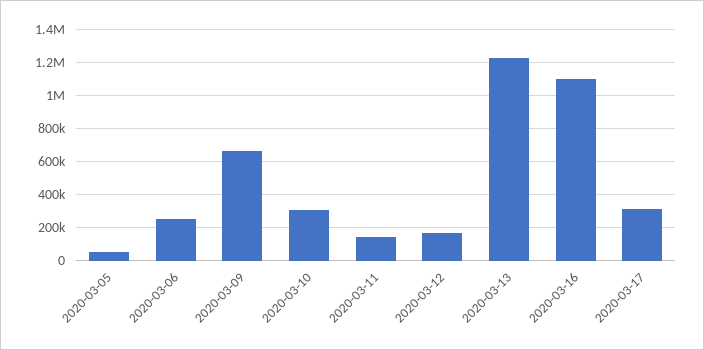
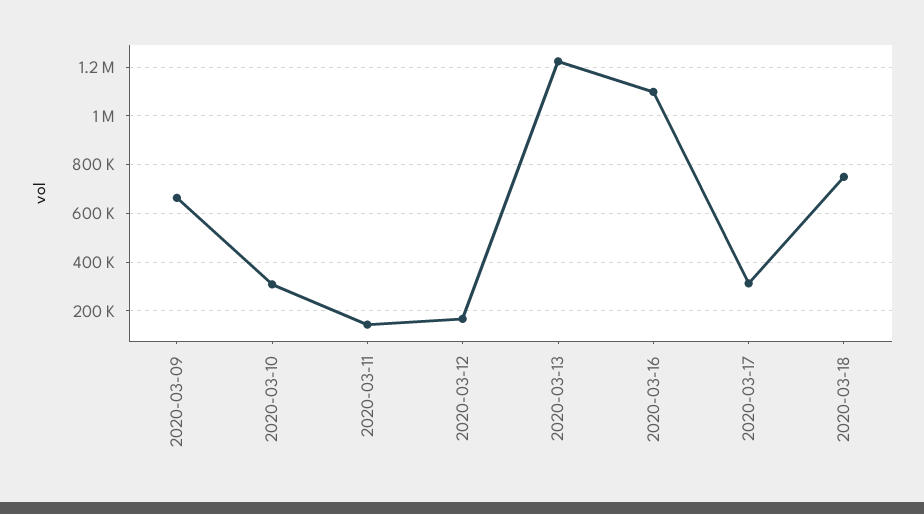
2020-03-05: 50000 -> none
2020-03-06: 250000 -> none
2020-03-18: none -> 750000

